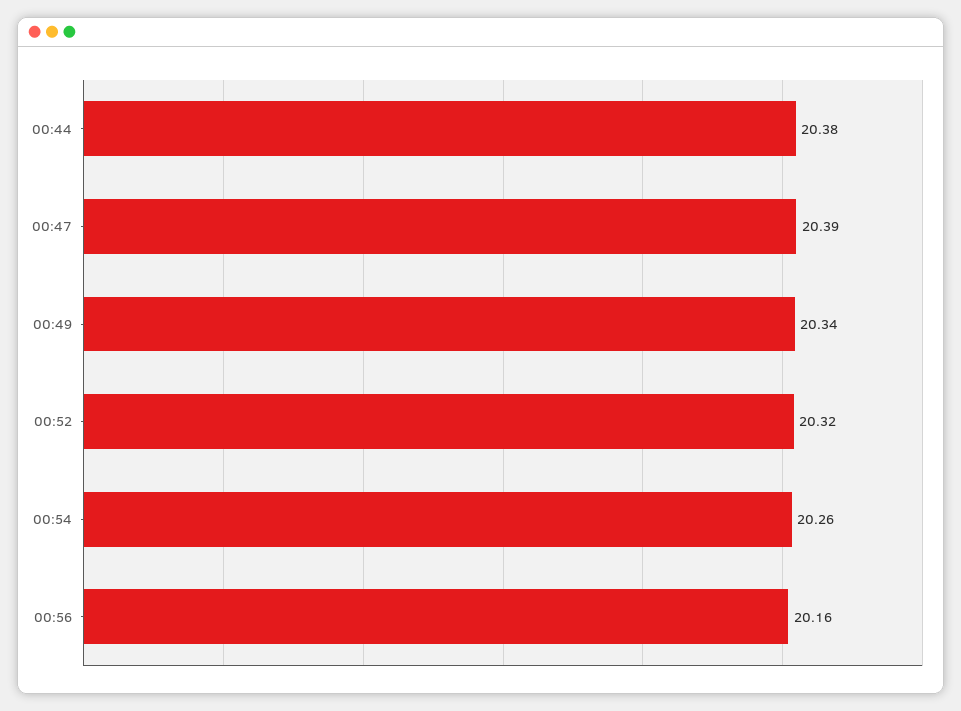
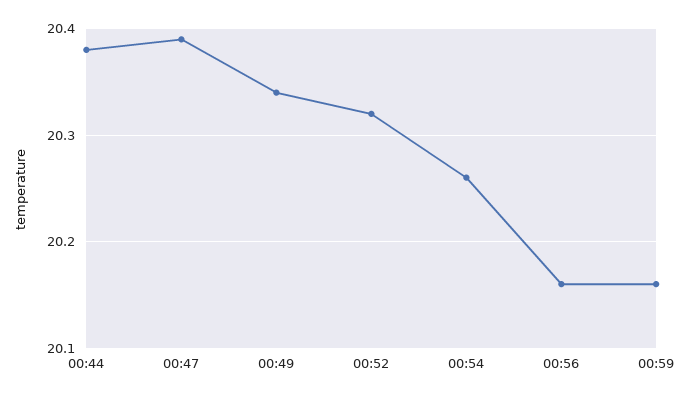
00:59: none -> 20.16

